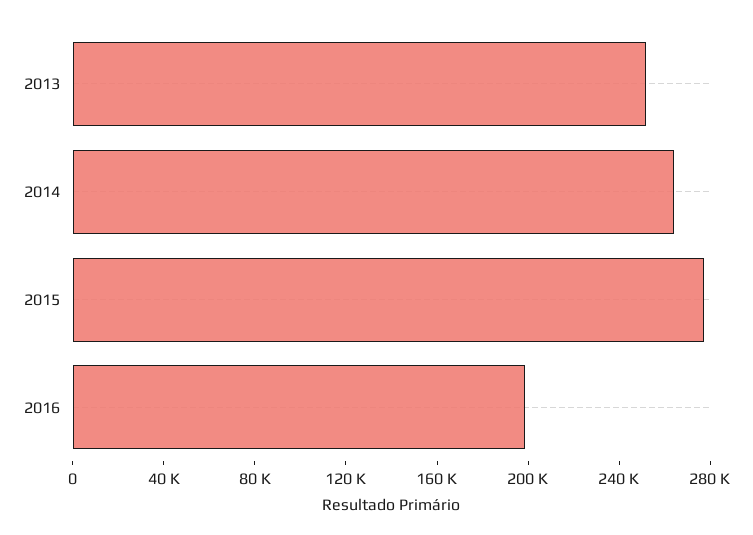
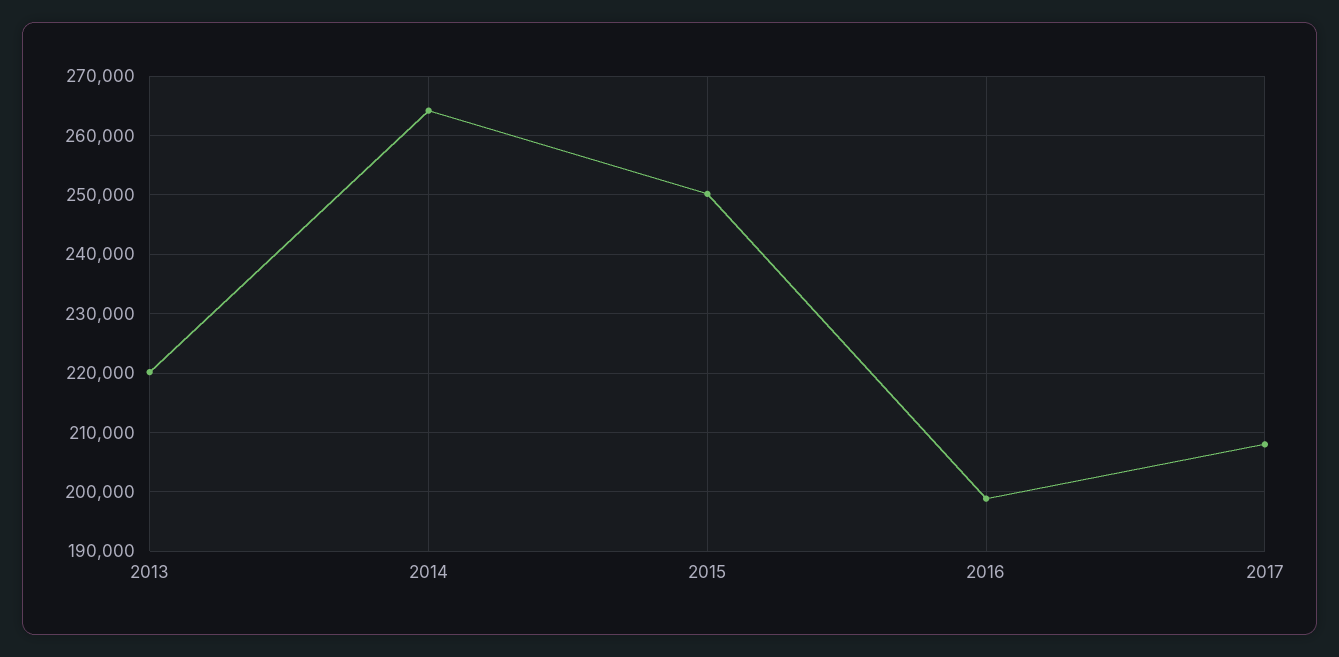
2013: 250000 -> 220000
2015: 280000 -> 250000
2017: none -> 208000

